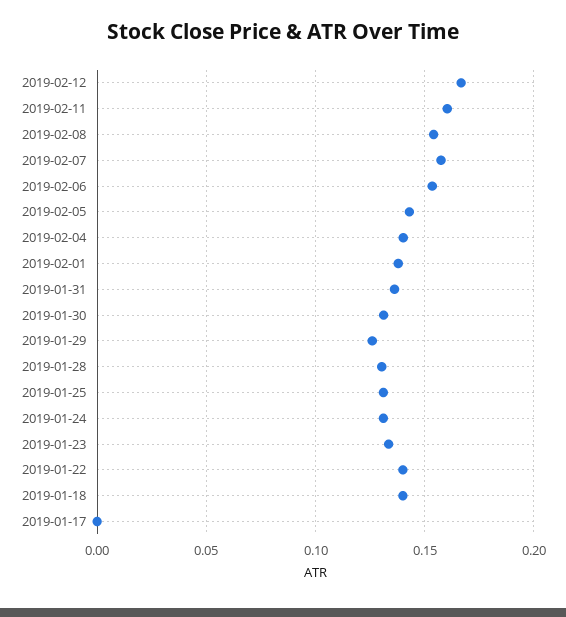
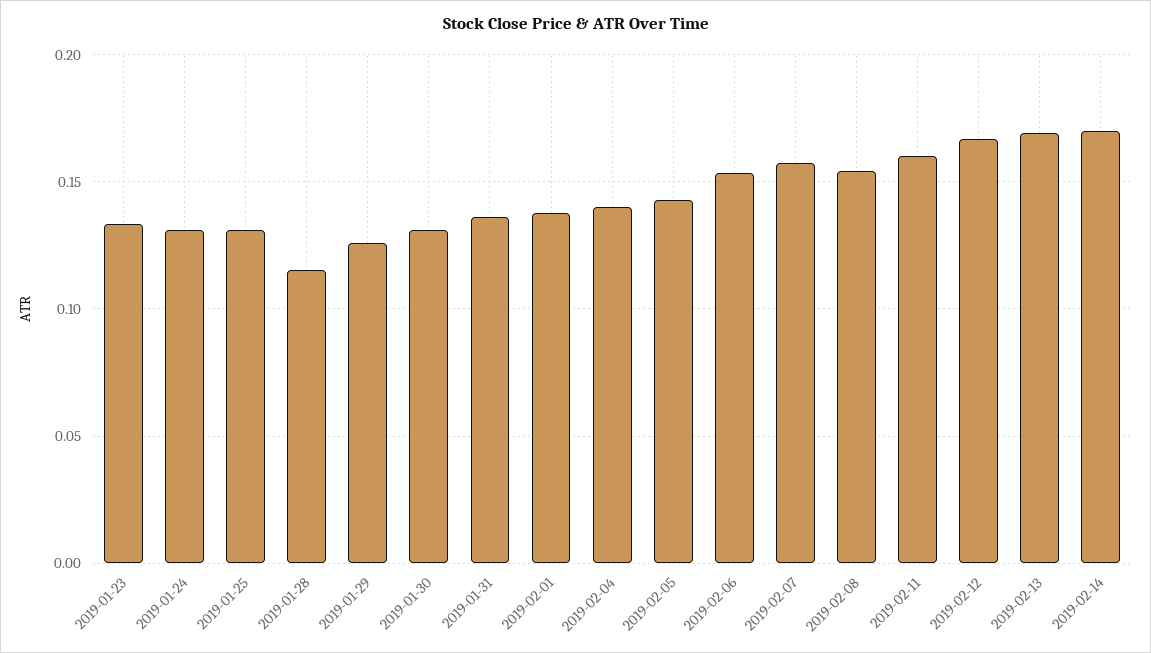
2019-01-28: 0.13 -> 0.115
2019-01-22: 0.14 -> none
2019-01-18: 0.14 -> none
2019-01-17: 0 -> none
2019-02-13: none -> 0.17
2019-02-14: none -> 0.17

